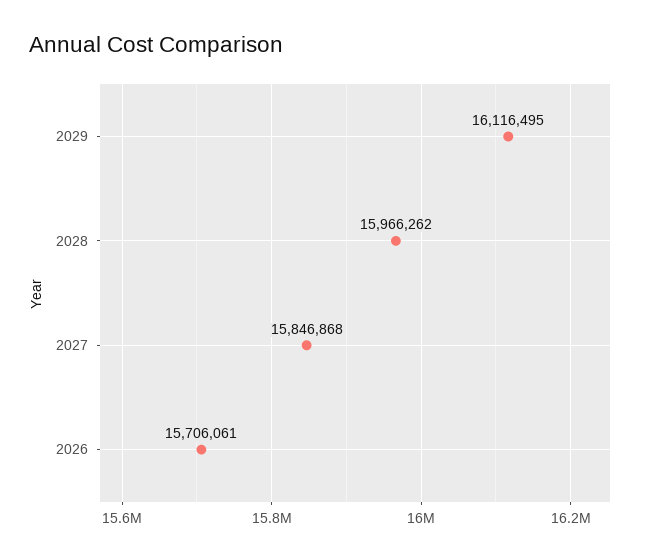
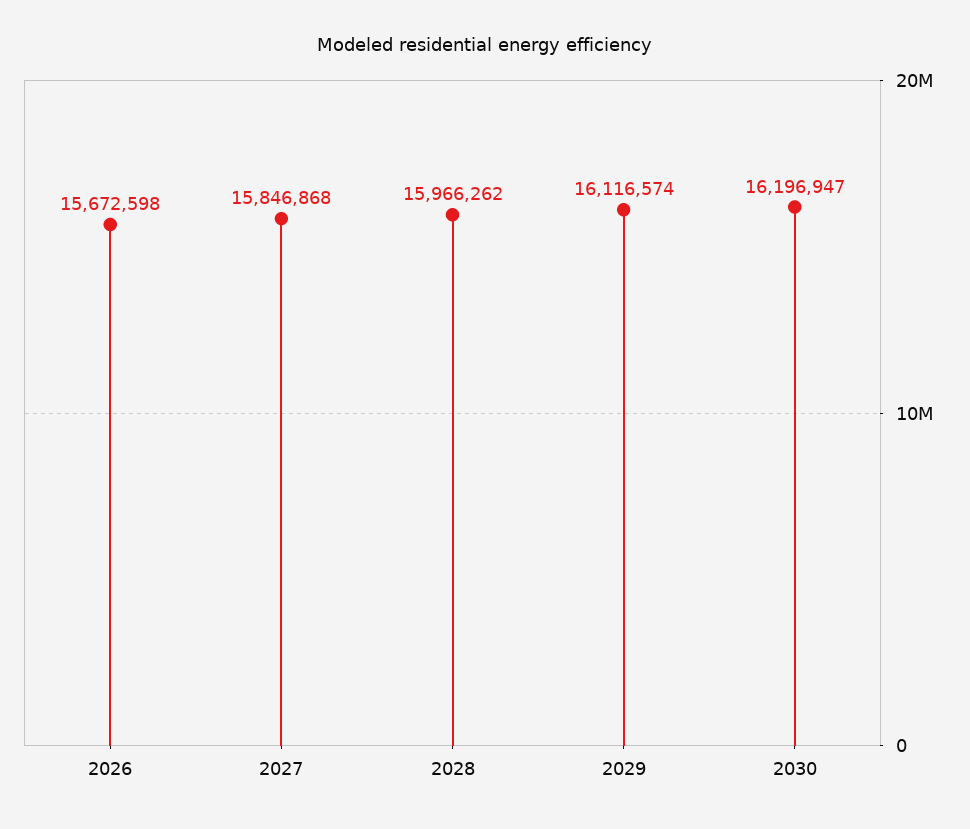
2029: 16116495 -> 16116574
2026: 15706061 -> 15672598
2030: none -> 16196947

